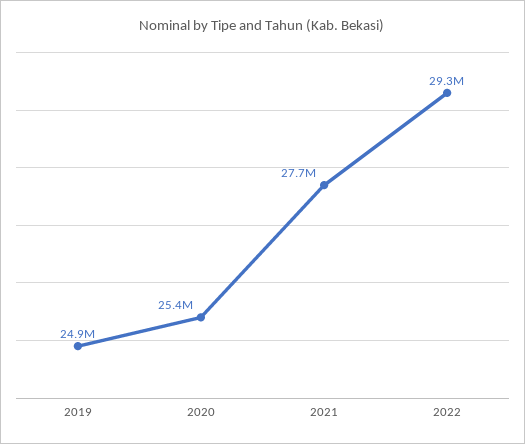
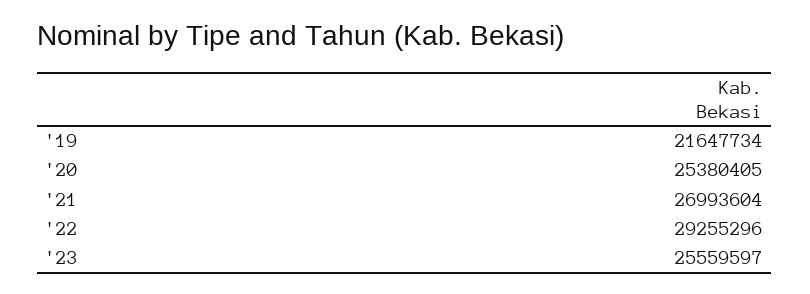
2019: 24900000 -> 21647734
2021: 27700000 -> 26993604
'23: none -> 25559597

